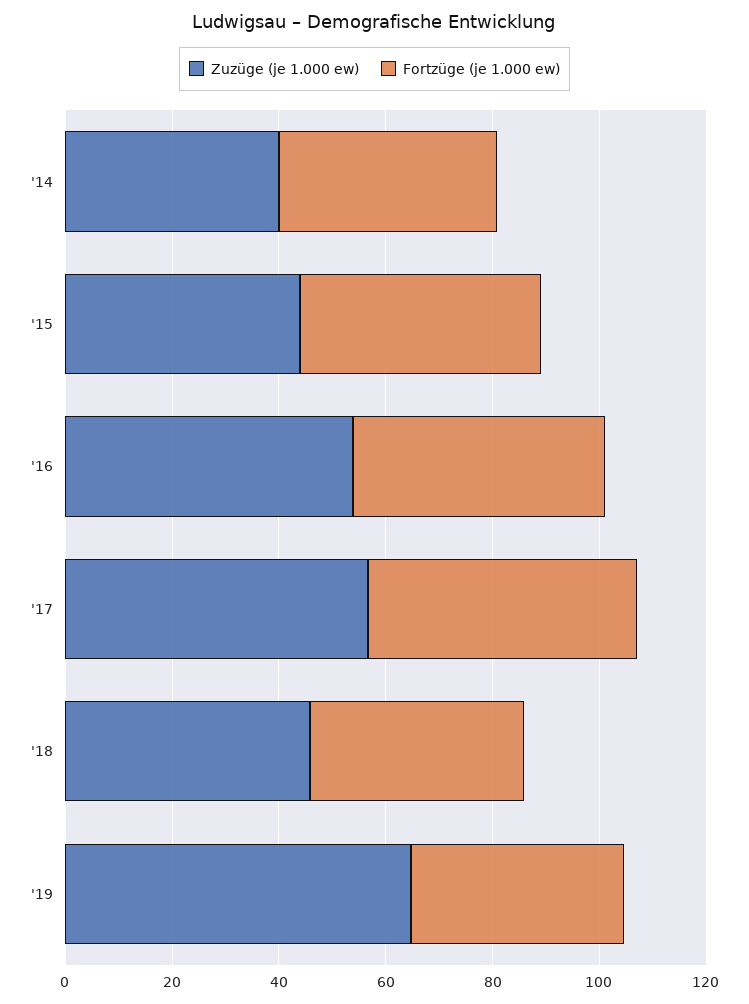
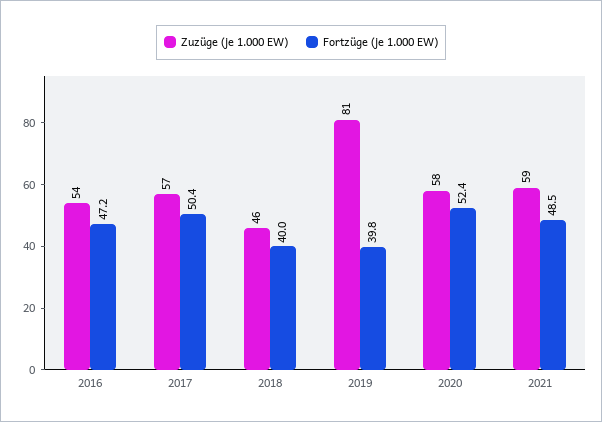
Zuzüge (je 1.000 ew), '14: 40 -> none
Fortzüge (je 1.000 ew), '14: 40 -> none
Zuzüge (je 1.000 ew), '15: 45 -> none
Fortzüge (je 1.000 ew), '15: 45 -> none
Zuzüge (je 1.000 ew), '19: 65 -> 81
Zuzüge (je 1.000 ew), 2020: none -> 58
Fortzüge (je 1.000 ew), 2020: none -> 52.4
Zuzüge (je 1.000 ew), 2021: none -> 59
Fortzüge (je 1.000 ew), 2021: none -> 48.5

